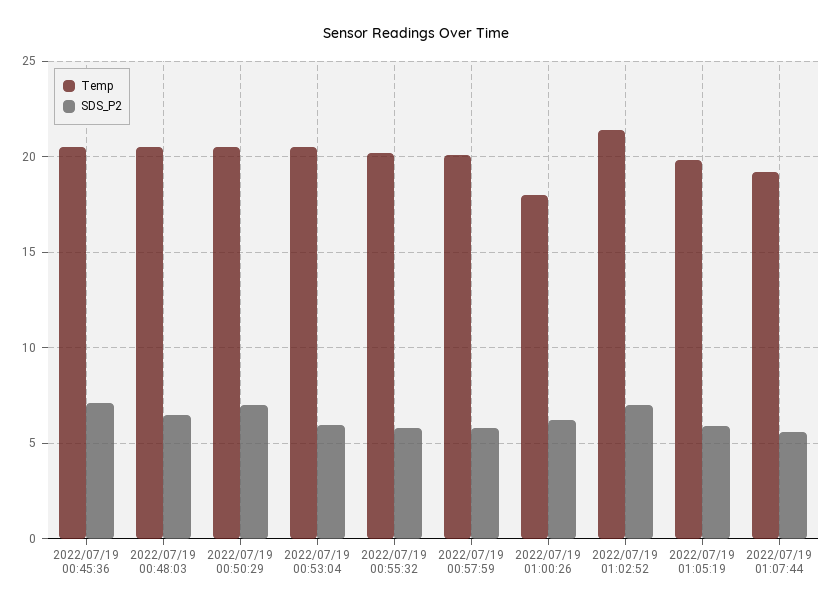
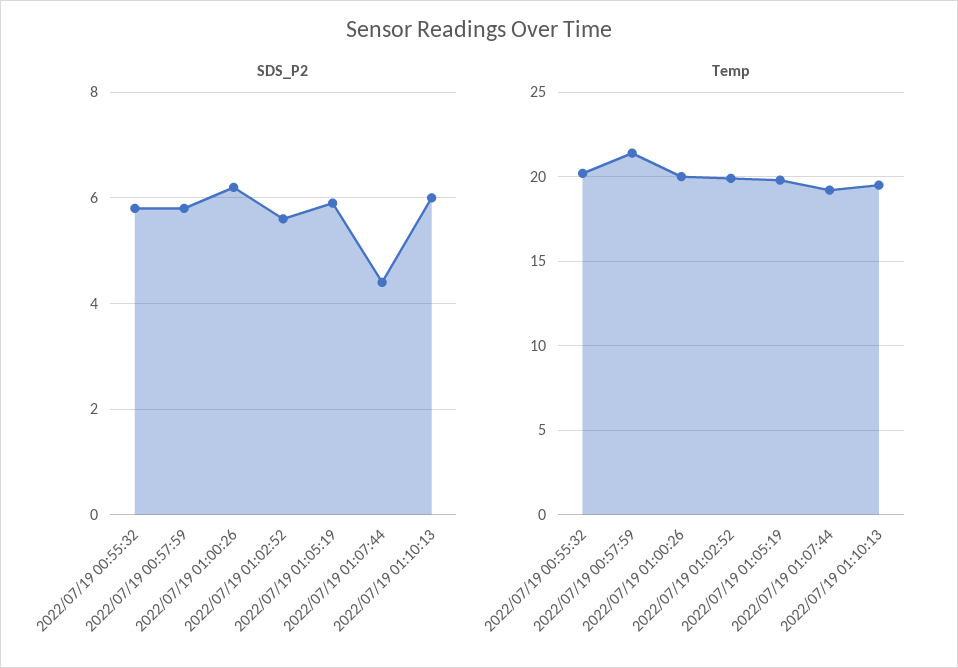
Temp, 2022/07/19 00:45:36: 20.5 -> none
SDS_P2, 2022/07/19 00:45:36: 7 -> none
Temp, 2022/07/19 00:48:03: 20.5 -> none
SDS_P2, 2022/07/19 00:48:03: 6.5 -> none
Temp, 2022/07/19 00:50:29: 20.5 -> none
SDS_P2, 2022/07/19 00:50:29: 7 -> none
Temp, 2022/07/19 00:53:04: 20.5 -> none
SDS_P2, 2022/07/19 00:53:04: 6 -> none
Temp, 2022/07/19 00:57:59: 20 -> 21.5
Temp, 2022/07/19 01:00:26: 18 -> 20
Temp, 2022/07/19 01:02:52: 21.5 -> 20
SDS_P2, 2022/07/19 01:02:52: 7 -> 5.5
SDS_P2, 2022/07/19 01:07:44: 5.5 -> 4.5
SDS_P2, 2022/07/19 01:10:13: none -> 6
Temp, 2022/07/19 01:10:13: none -> 19.5

